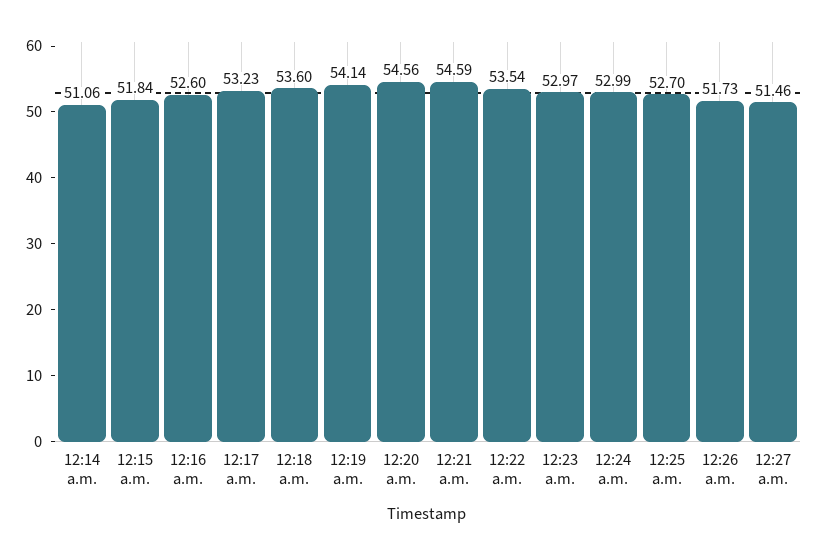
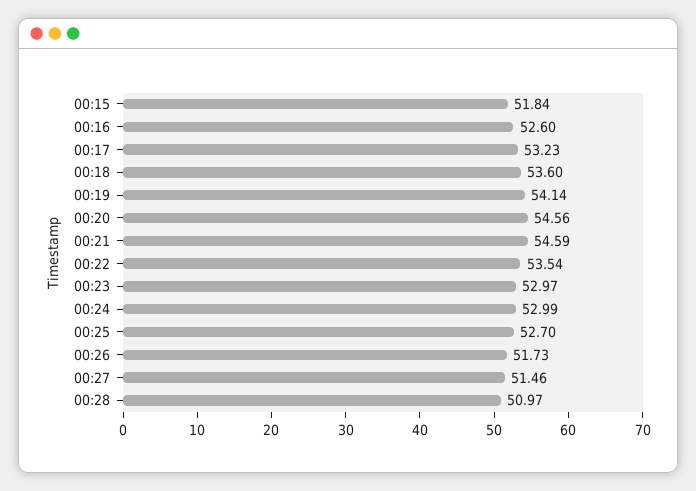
12:14 a.m.: 51.06 -> none
00:28: none -> 50.97

